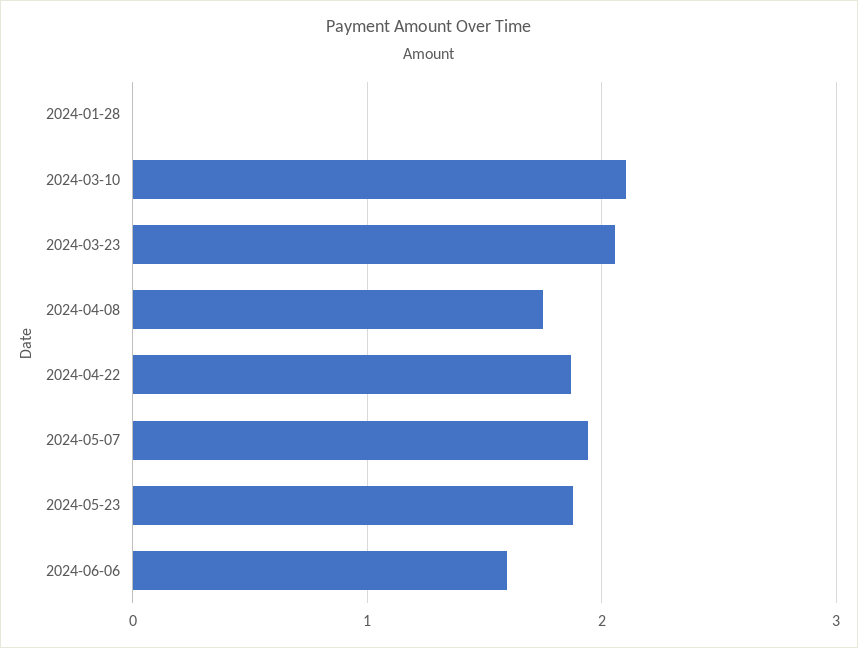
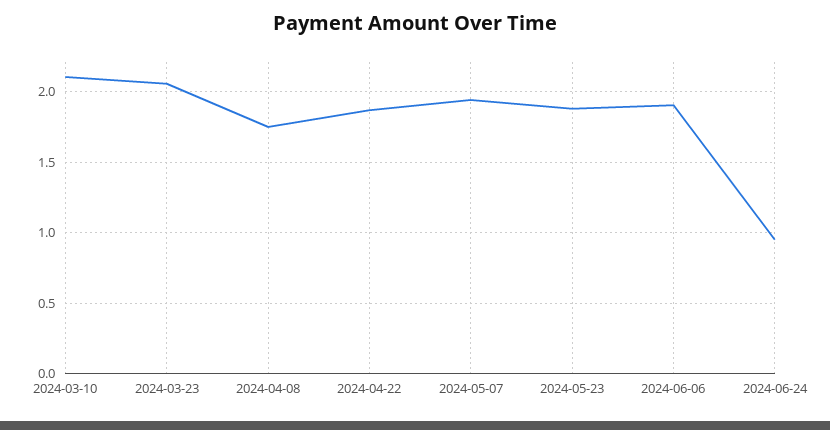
2024-01-28: 0 -> none
2024-06-06: 1.6 -> 1.9
2024-06-24: none -> 0.95

